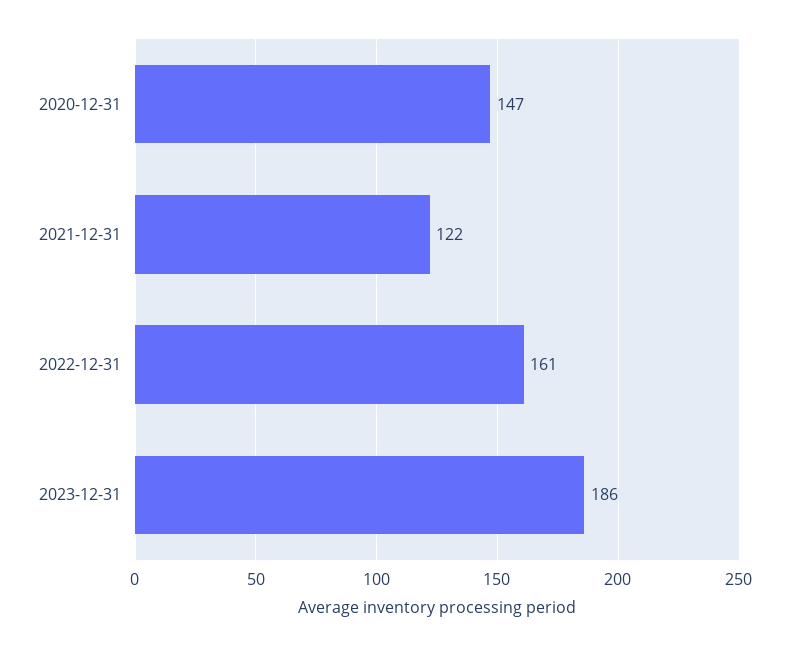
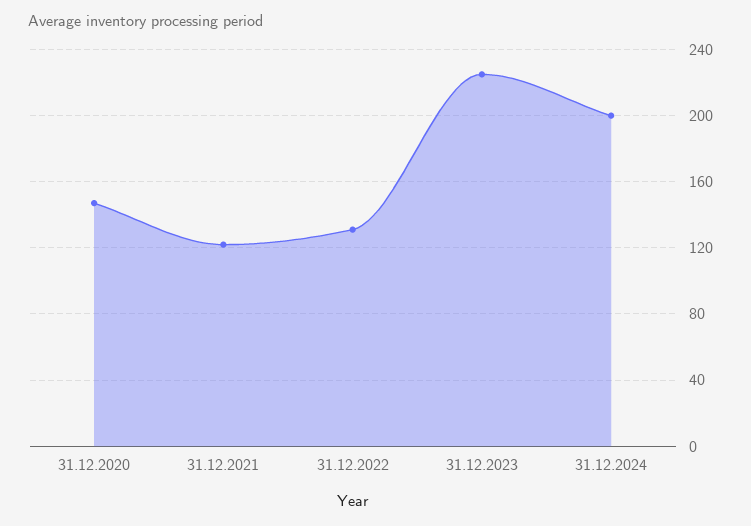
2022-12-31: 161 -> 130
2023-12-31: 186 -> 225
31.12.2024: none -> 200

